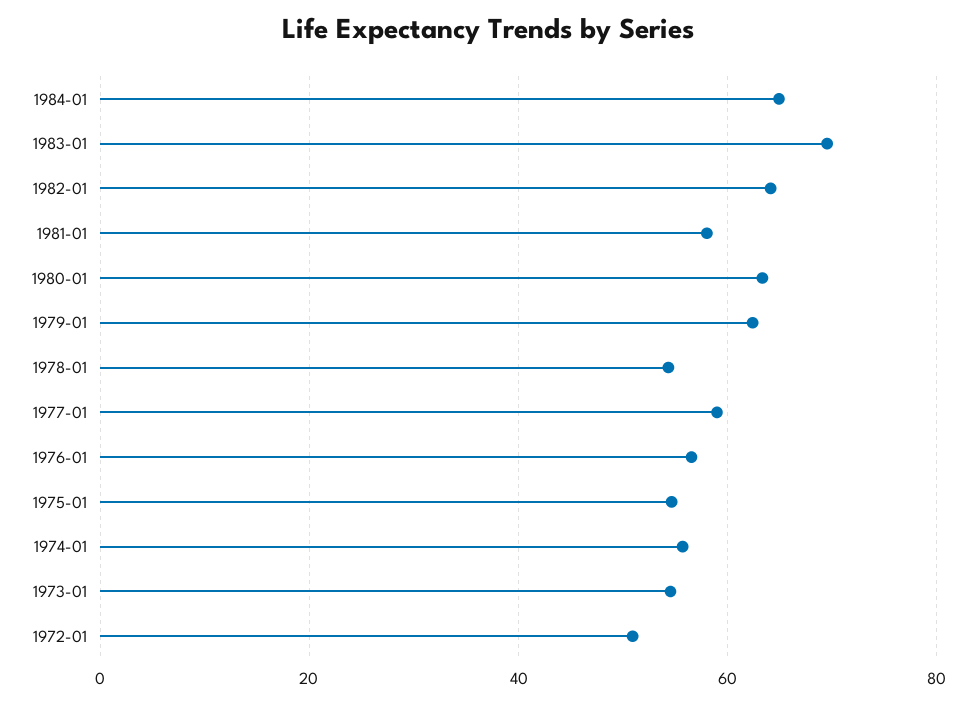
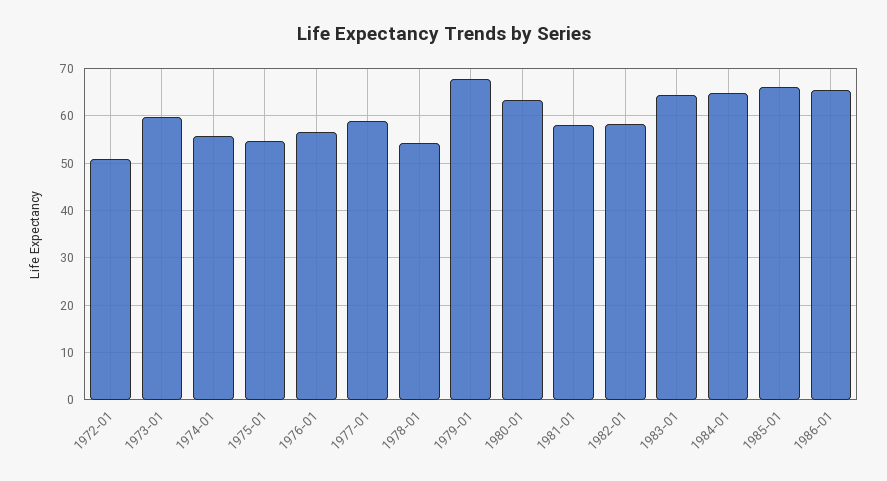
1983-01: 70 -> 64
1982-01: 64 -> 58
1979-01: 62 -> 68
1973-01: 54 -> 60
1985-01: none -> 66
1986-01: none -> 66

